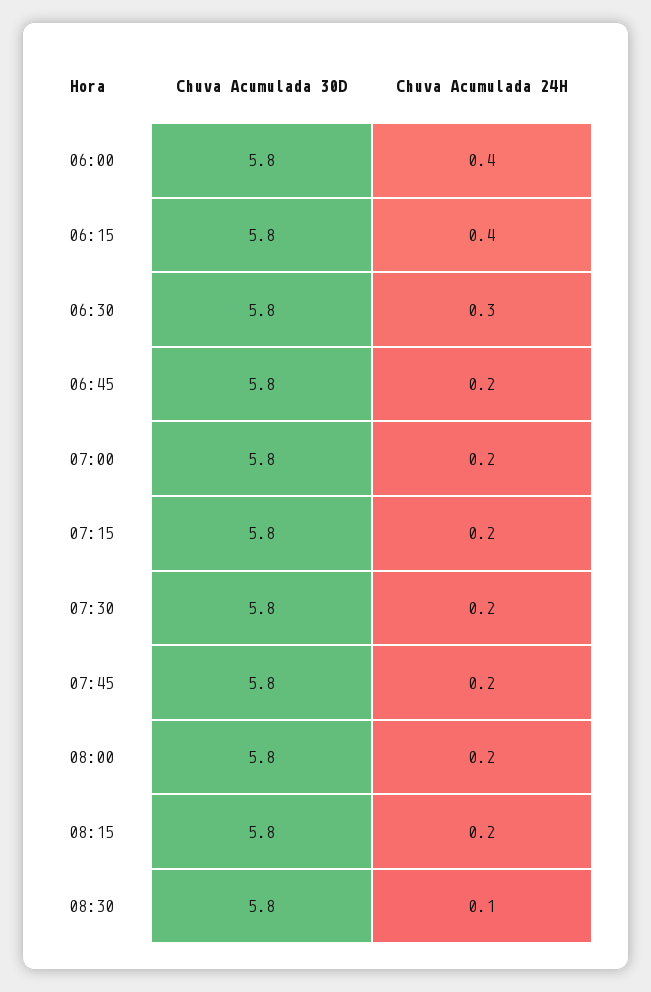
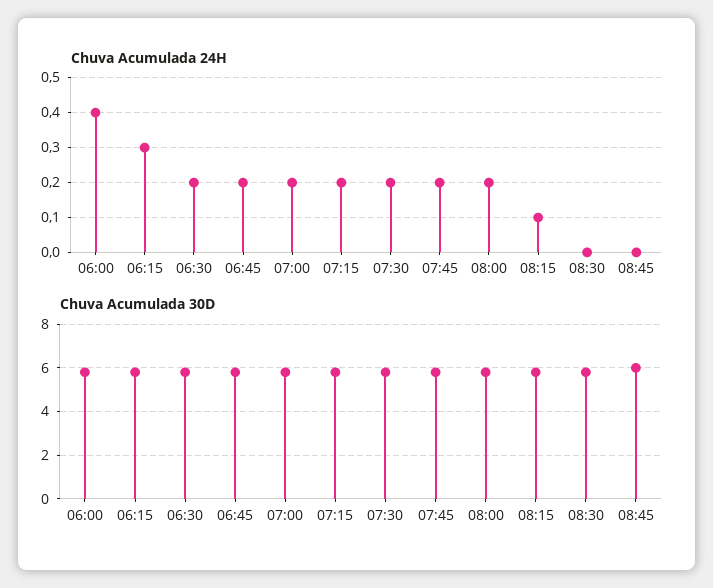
Chuva Acumulada 24H, 06:15: 0.4 -> 0.3
Chuva Acumulada 24H, 06:30: 0.3 -> 0.2
Chuva Acumulada 24H, 08:15: 0.2 -> 0.1
Chuva Acumulada 24H, 08:30: 0.1 -> 0
Chuva Acumulada 24H, 08:45: none -> 0
Chuva Acumulada 30D, 08:45: none -> 6

